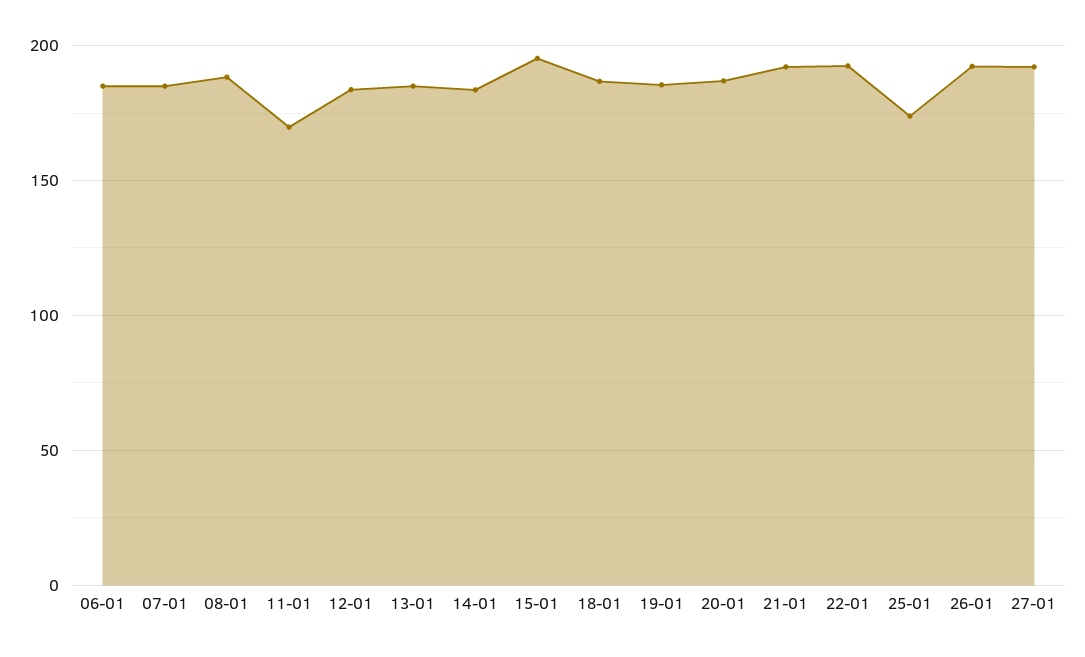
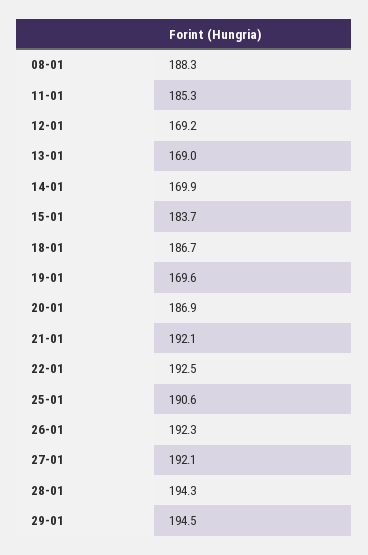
06-01: 185 -> none
07-01: 185 -> none
11-01: 170 -> 185.3
12-01: 185 -> 169.2
13-01: 185 -> 169
14-01: 185 -> 169.9
15-01: 195 -> 183.7
19-01: 185 -> 169.6
25-01: 175 -> 190.6
28-01: none -> 194.3
29-01: none -> 194.5

